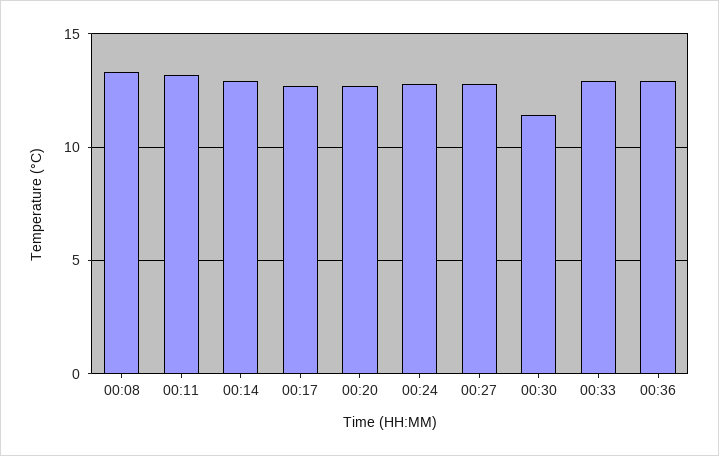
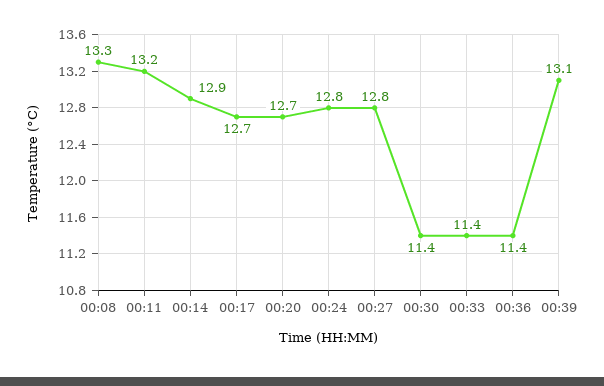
00:33: 13 -> 11.4
00:36: 13 -> 11.4
00:39: none -> 13.1

